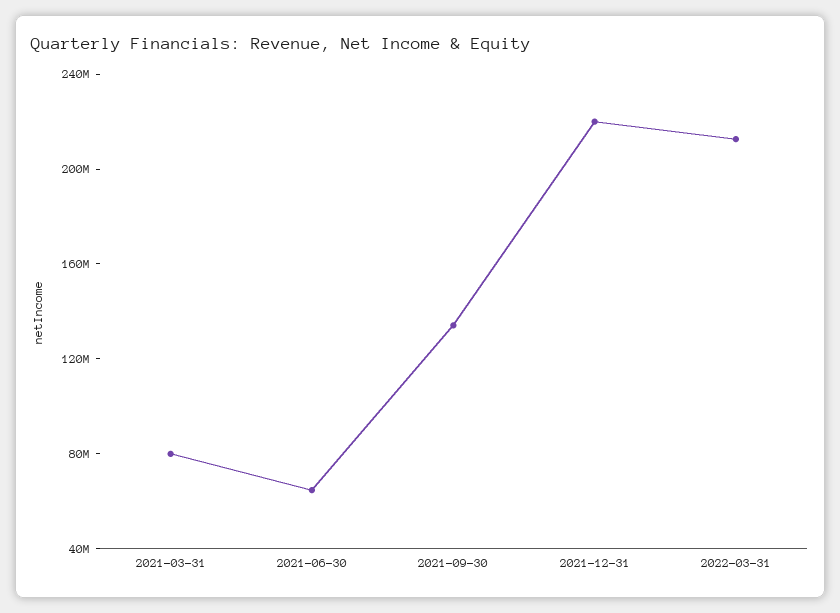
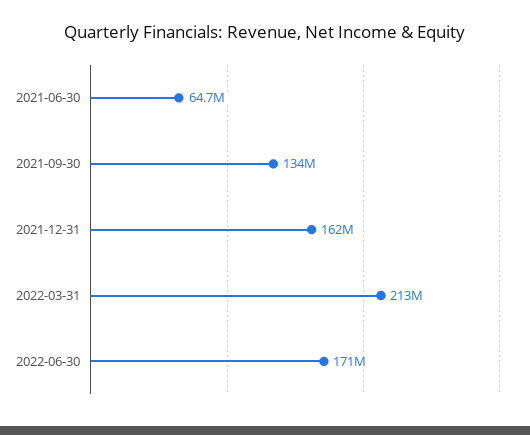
2021-03-31: 80000000 -> none
2021-12-31: 220000000 -> 162000000
2022-06-30: none -> 171000000

